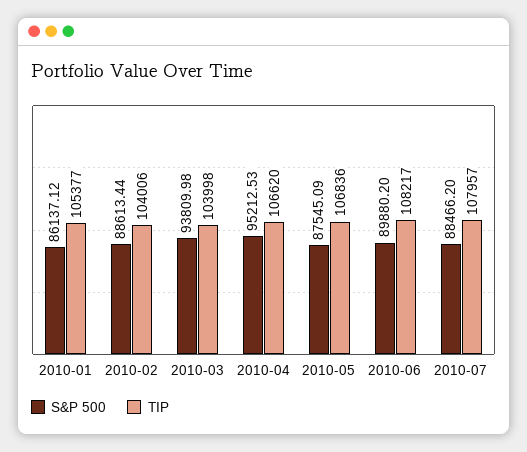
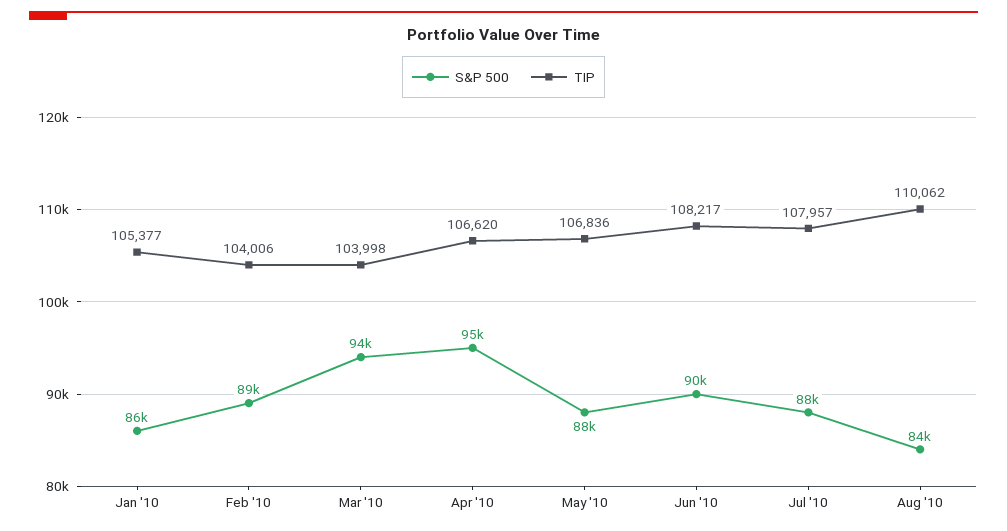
S&P 500, Aug '10: none -> 84000
TIP, Aug '10: none -> 110062

